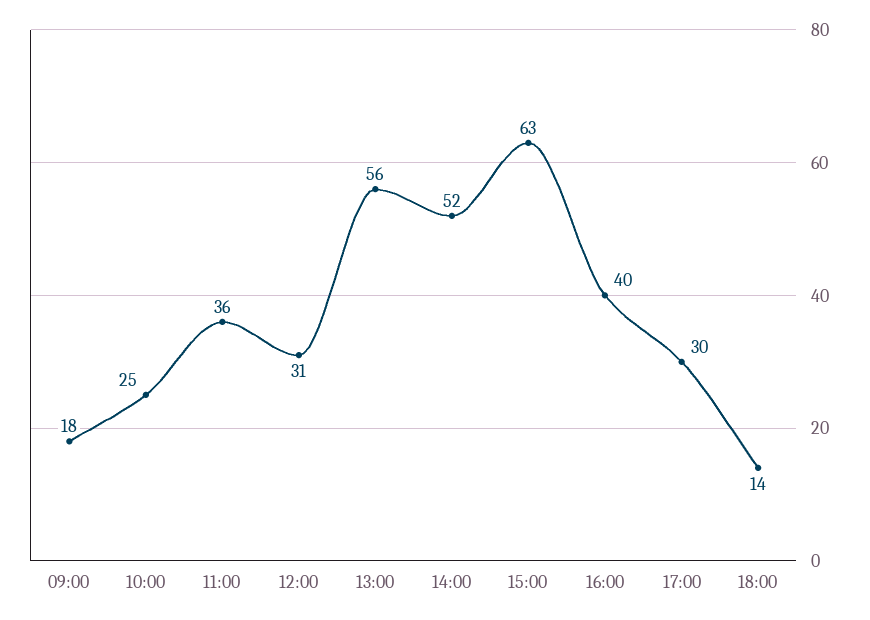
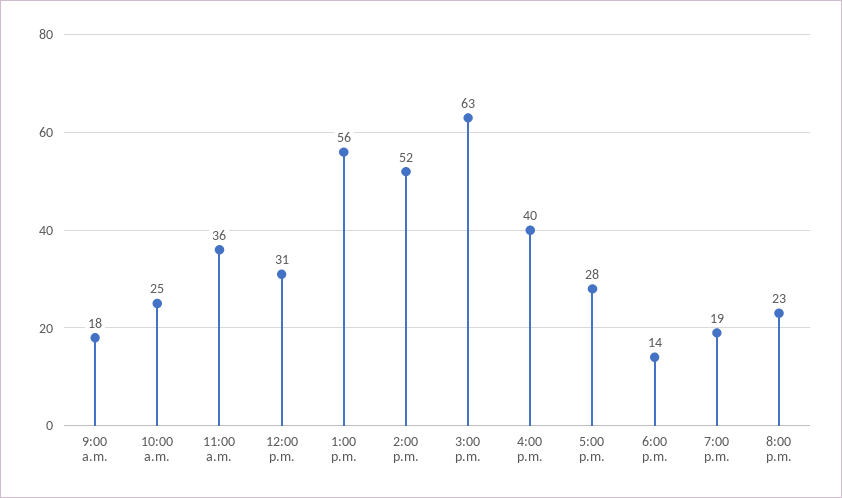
17:00: 30 -> 28
7:00 p.m.: none -> 19
8:00 p.m.: none -> 23

